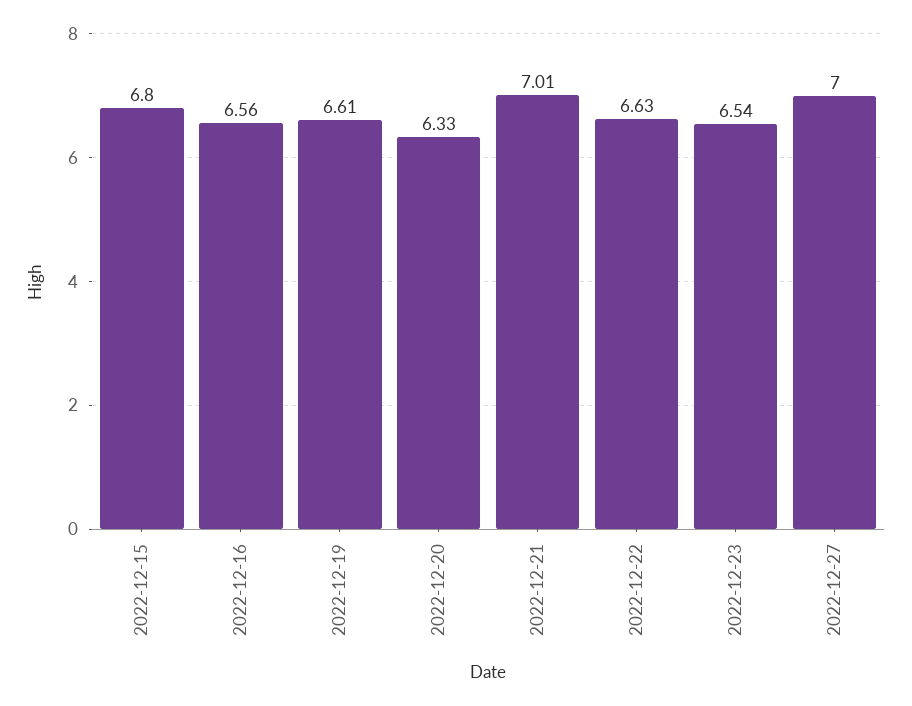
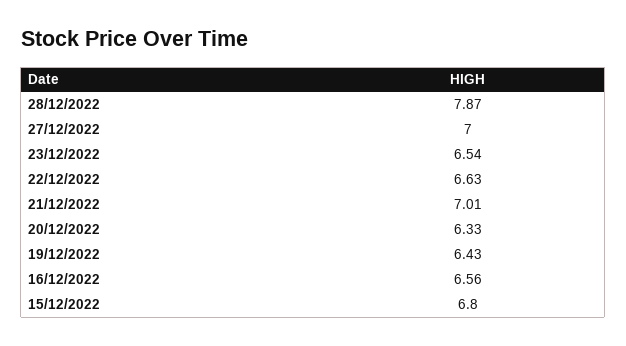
2022-12-19: 6.61 -> 6.43
28/12/2022: none -> 7.87

